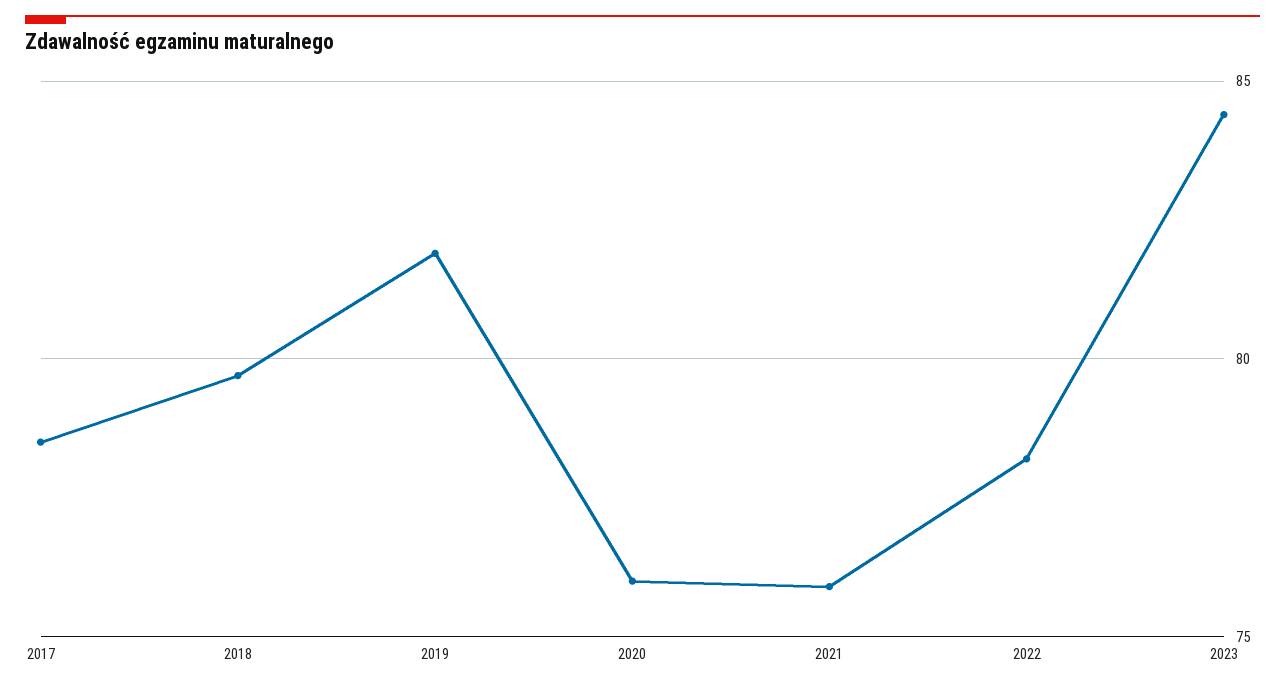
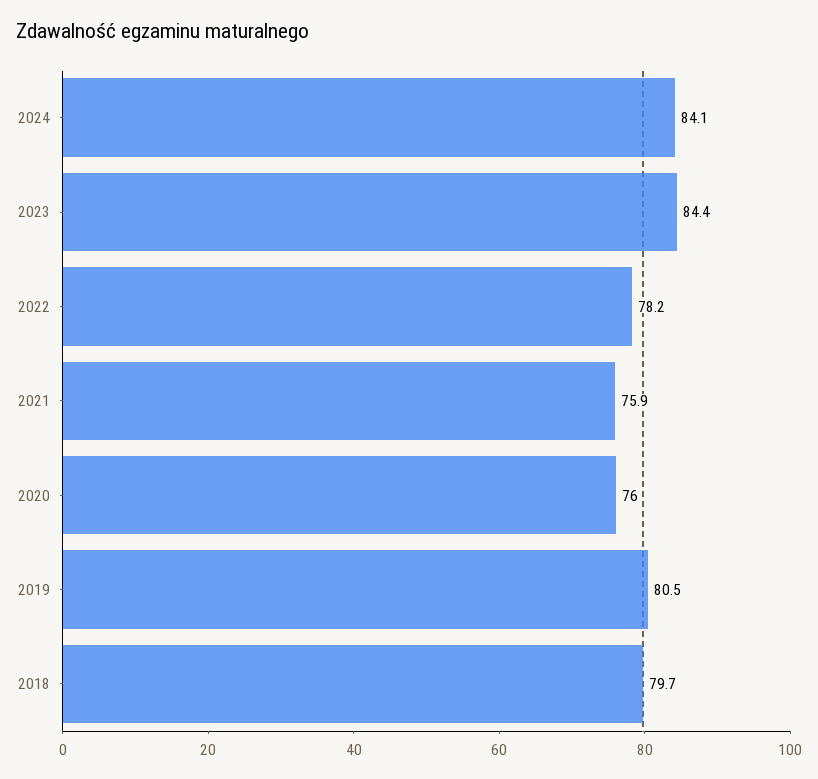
2017: 78.5 -> none
2019: 82 -> 80.5
2024: none -> 84.1

